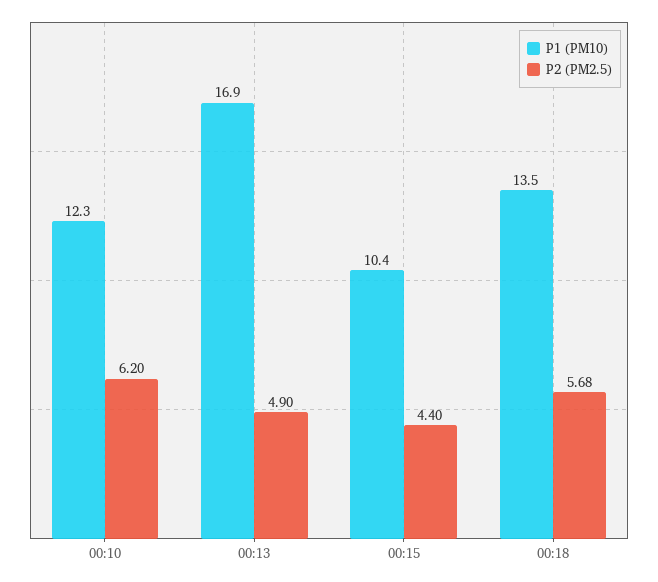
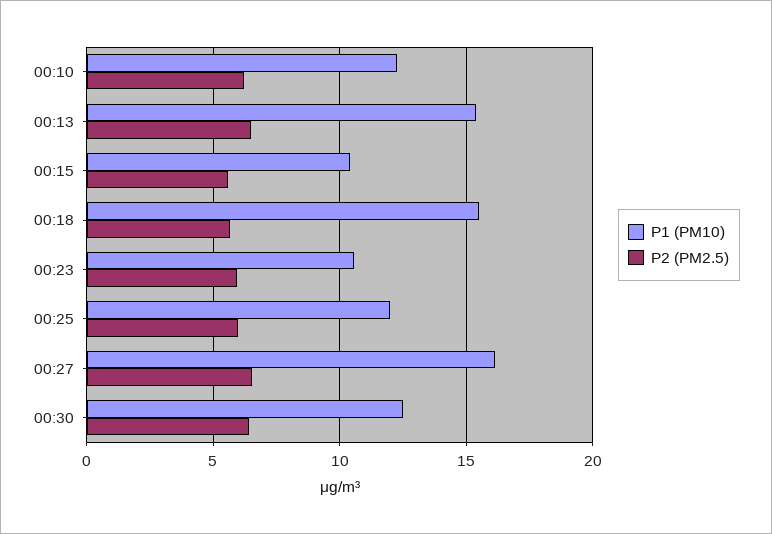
P1 (PM10), 00:13: 16.9 -> 15.5
P2 (PM2.5), 00:13: 4.9 -> 6.5
P2 (PM2.5), 00:15: 4.4 -> 5.5
P1 (PM10), 00:18: 13.5 -> 15.5
P1 (PM10), 00:23: none -> 10.5
P2 (PM2.5), 00:23: none -> 6
P1 (PM10), 00:25: none -> 12
P2 (PM2.5), 00:25: none -> 6
P1 (PM10), 00:27: none -> 16
P2 (PM2.5), 00:27: none -> 6.5
P1 (PM10), 00:30: none -> 12.5
P2 (PM2.5), 00:30: none -> 6.5

